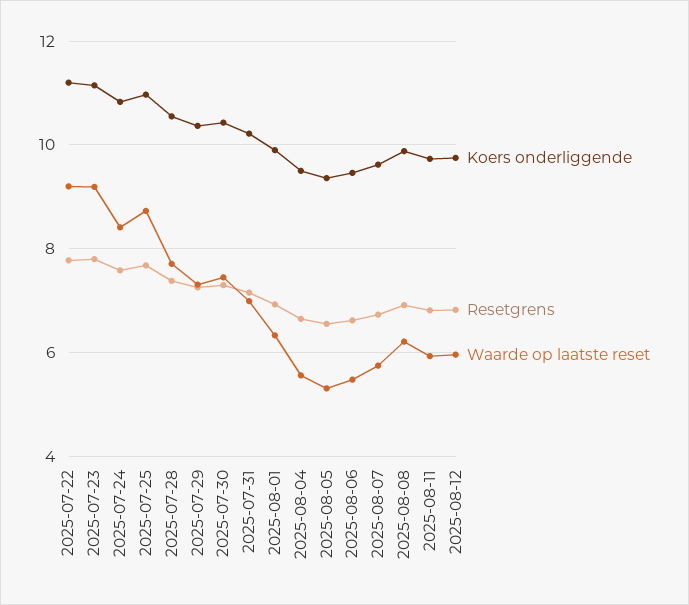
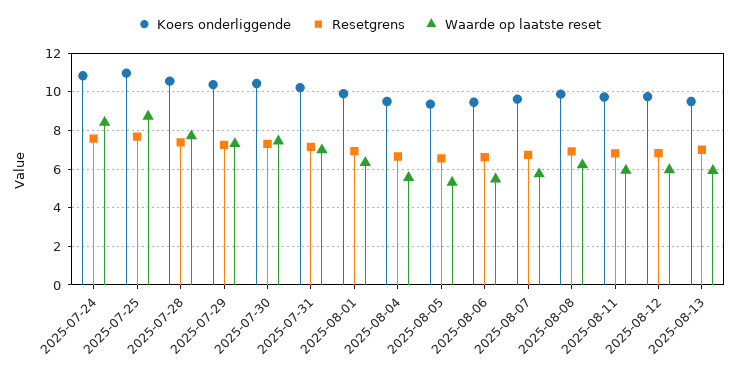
Koers onderliggende, 2025-07-22: 11.2 -> none
Resetgrens, 2025-07-22: 7.8 -> none
Waarde op laatste reset, 2025-07-22: 9.2 -> none
Koers onderliggende, 2025-07-23: 11.2 -> none
Resetgrens, 2025-07-23: 7.8 -> none
Waarde op laatste reset, 2025-07-23: 9.2 -> none
Koers onderliggende, 2025-08-13: none -> 9.5
Resetgrens, 2025-08-13: none -> 7
Waarde op laatste reset, 2025-08-13: none -> 6

